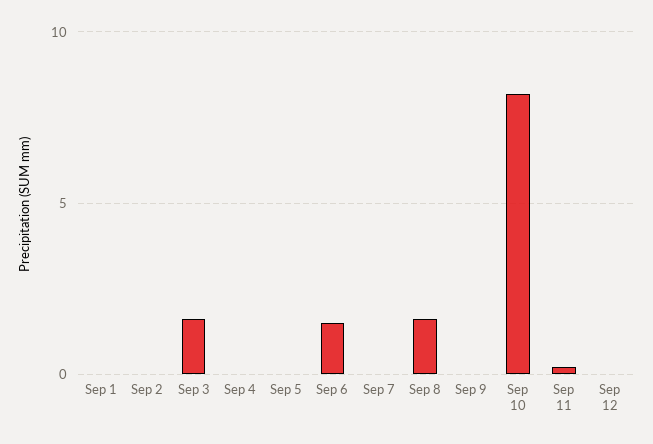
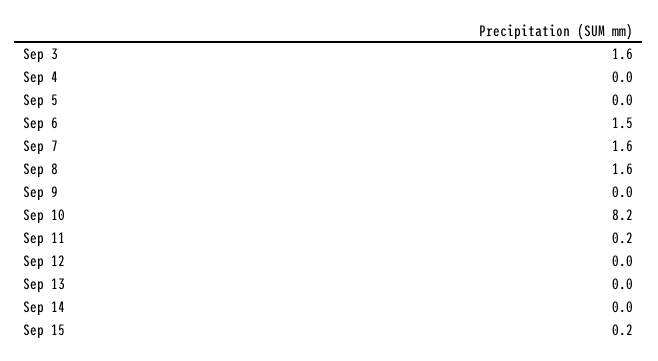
Sep 1: 0 -> none
Sep 2: 0 -> none
Sep 7: 0 -> 1.6
Sep 13: none -> 0
Sep 14: none -> 0
Sep 15: none -> 0.2

